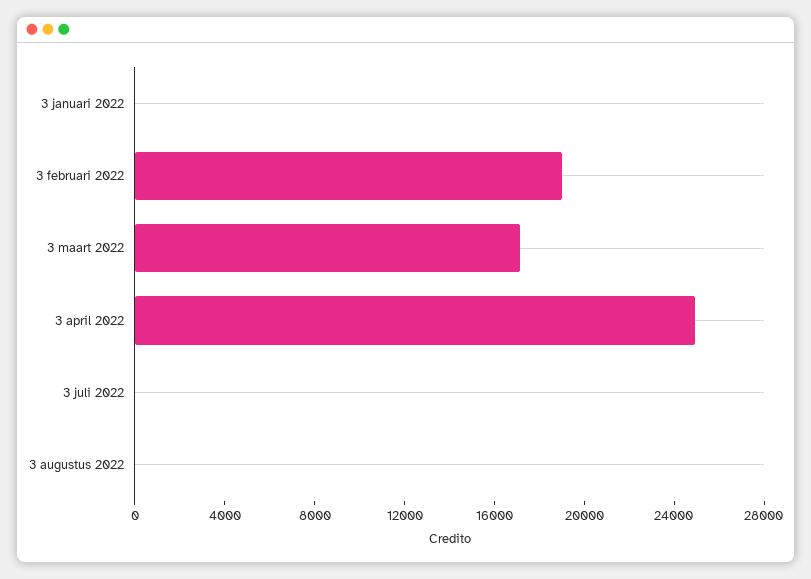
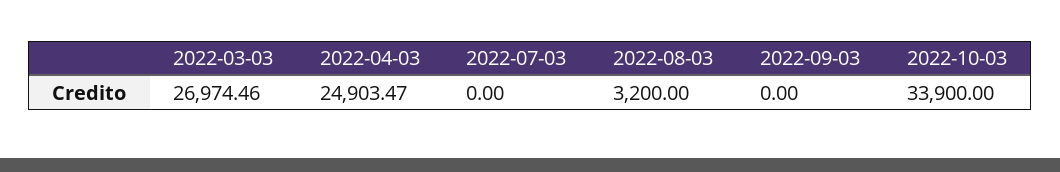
3 januari 2022: 0 -> none
3 februari 2022: 19000 -> none
3 maart 2022: 17000 -> 26974.46
3 augustus 2022: 0 -> 3200
2022-09-03: none -> 0
2022-10-03: none -> 33900

